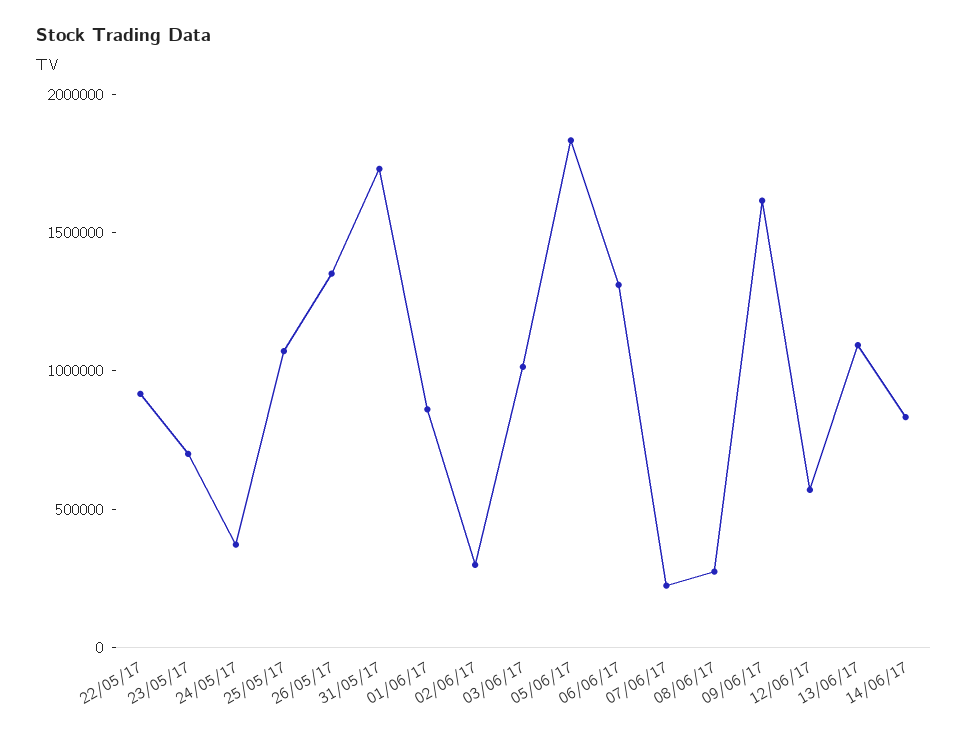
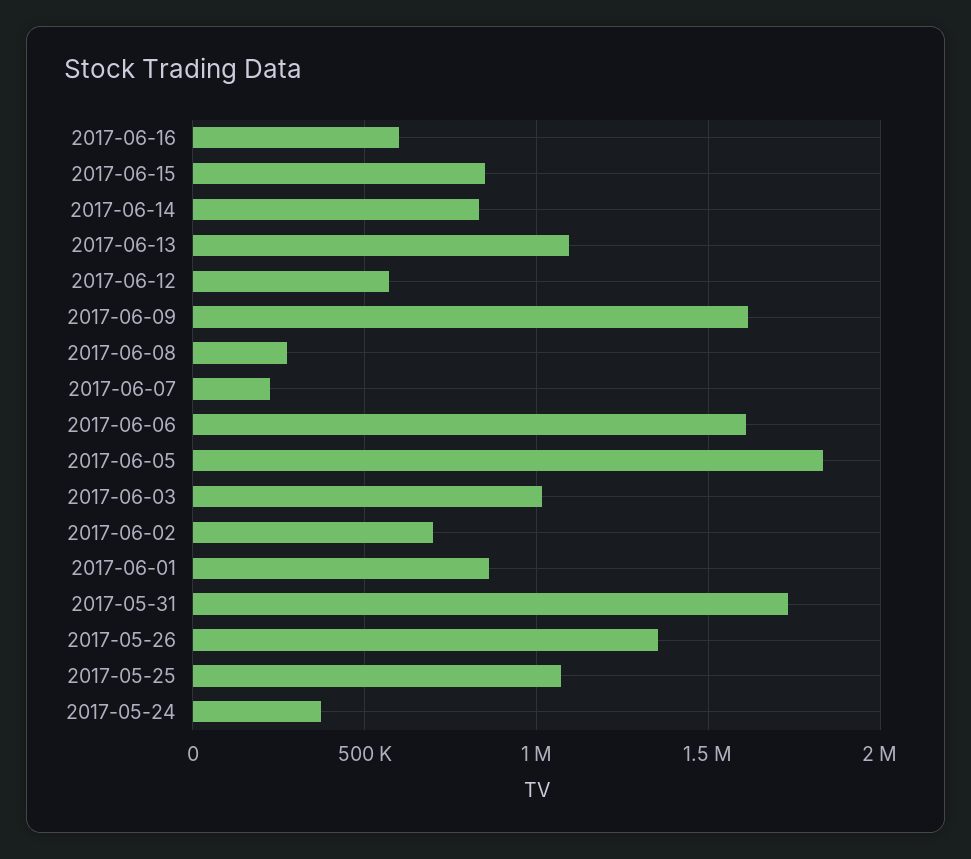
22/05/17: 900000 -> none
23/05/17: 700000 -> none
02/06/17: 300000 -> 700000
06/06/17: 1300000 -> 1600000
2017-06-16: none -> 600000
2017-06-15: none -> 850000

